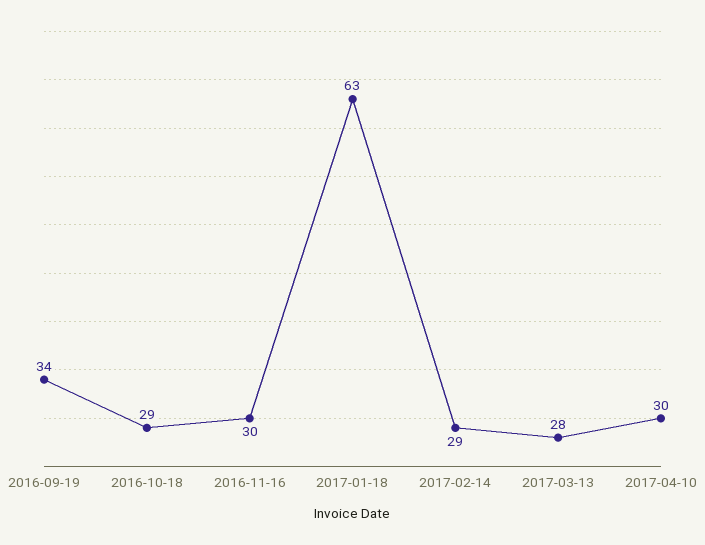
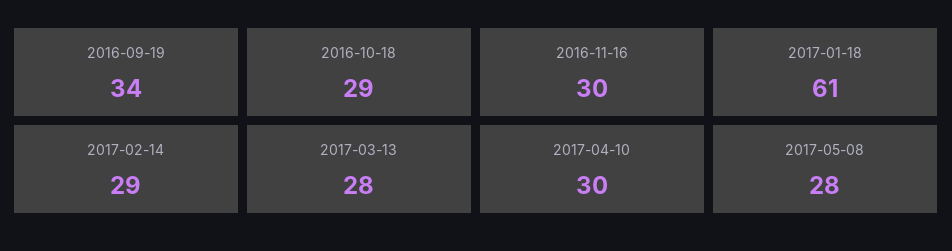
2017-01-18: 63 -> 61
2017-05-08: none -> 28

